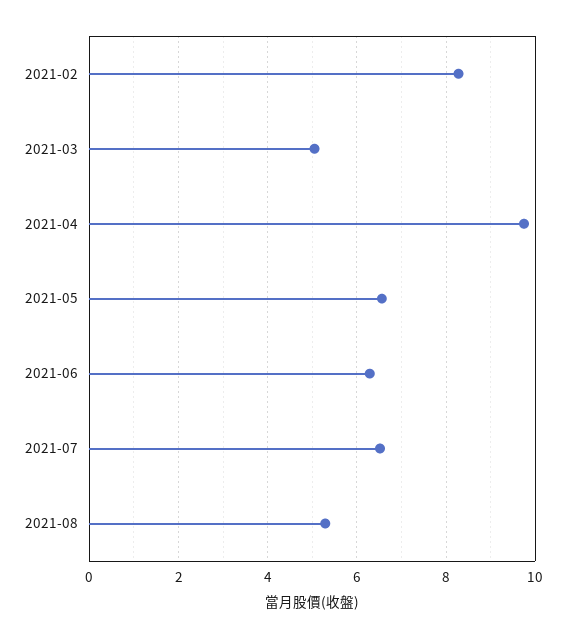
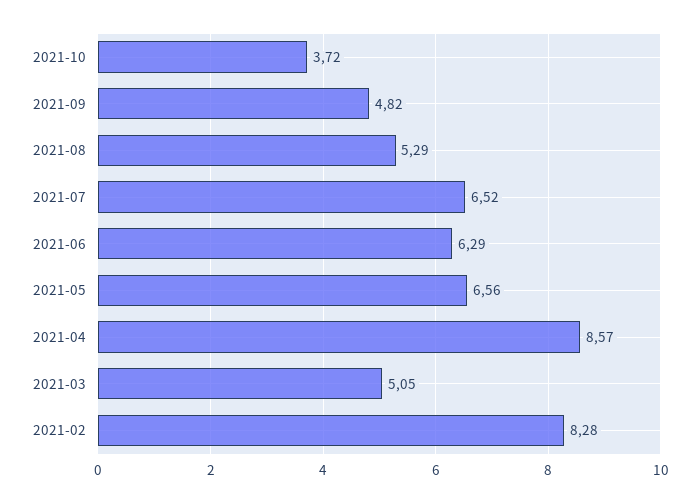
2021-04: 9.8 -> 8.57
2021-10: none -> 3.72
2021-09: none -> 4.82

